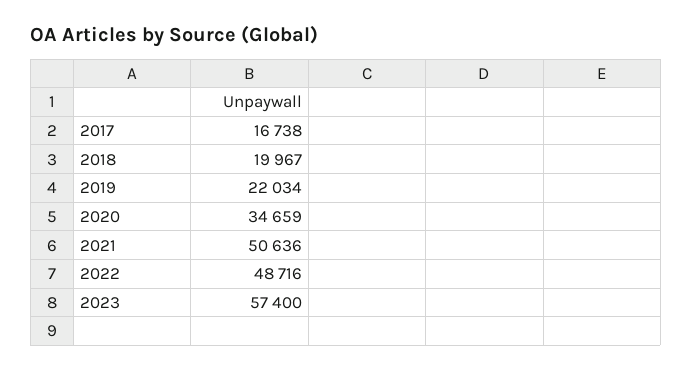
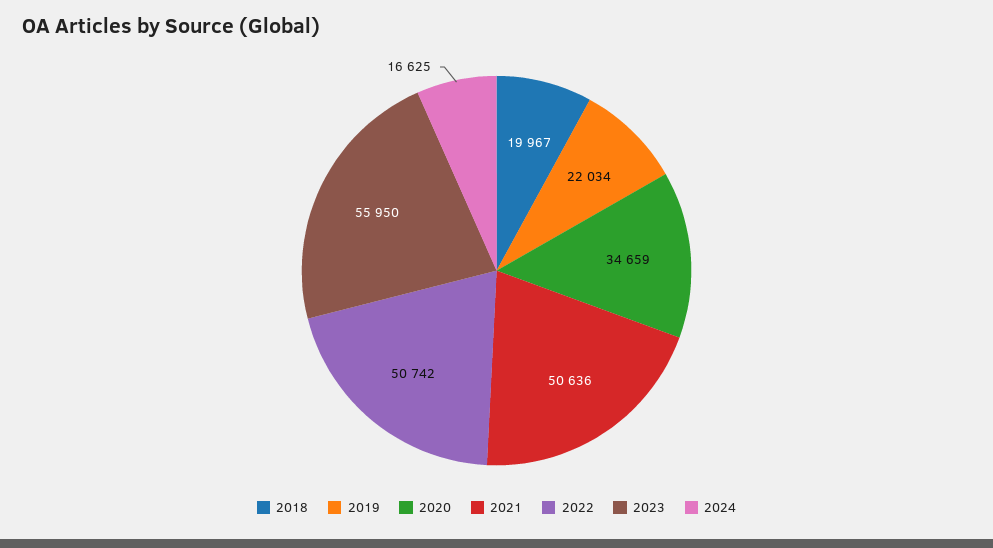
2017: 16738 -> none
2022: 48716 -> 50742
2023: 57400 -> 55950
2024: none -> 16625

